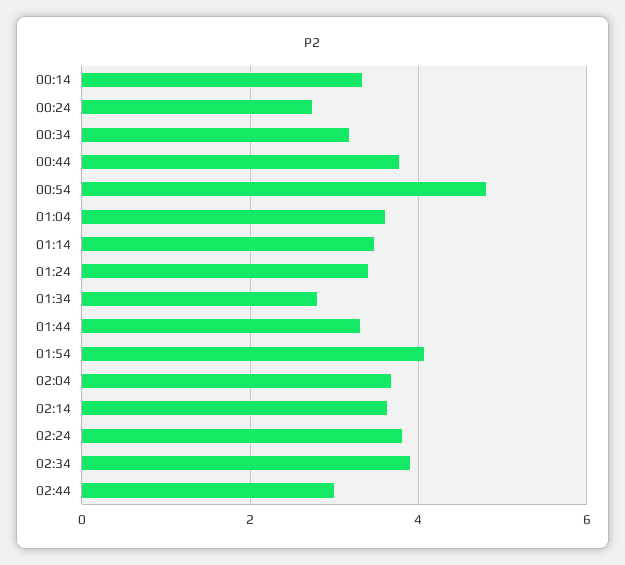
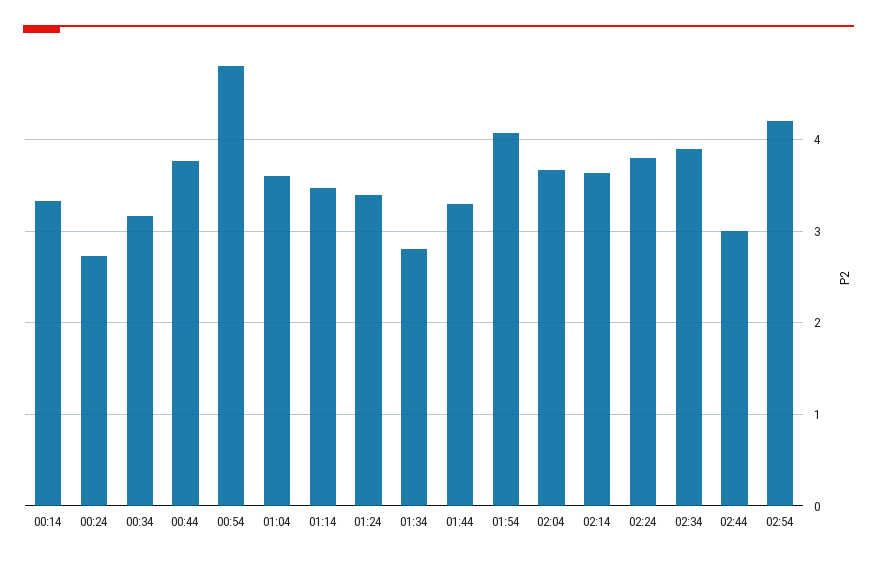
02:54: none -> 4.2

